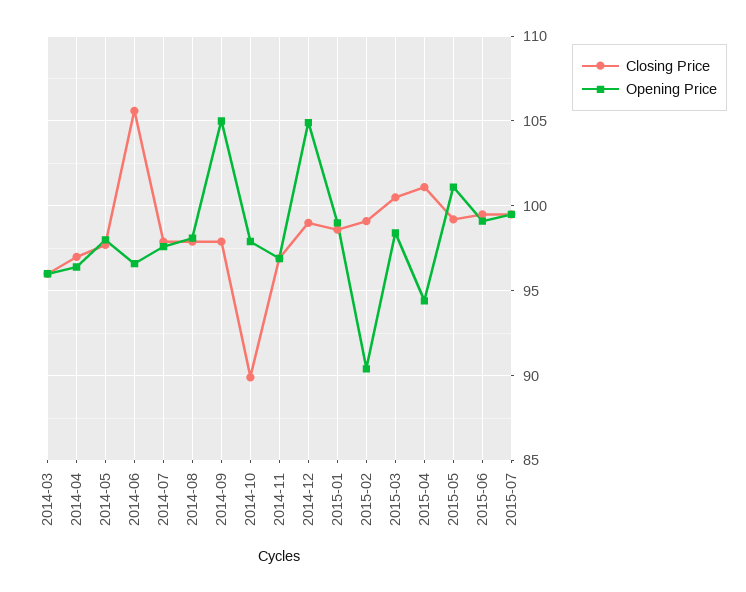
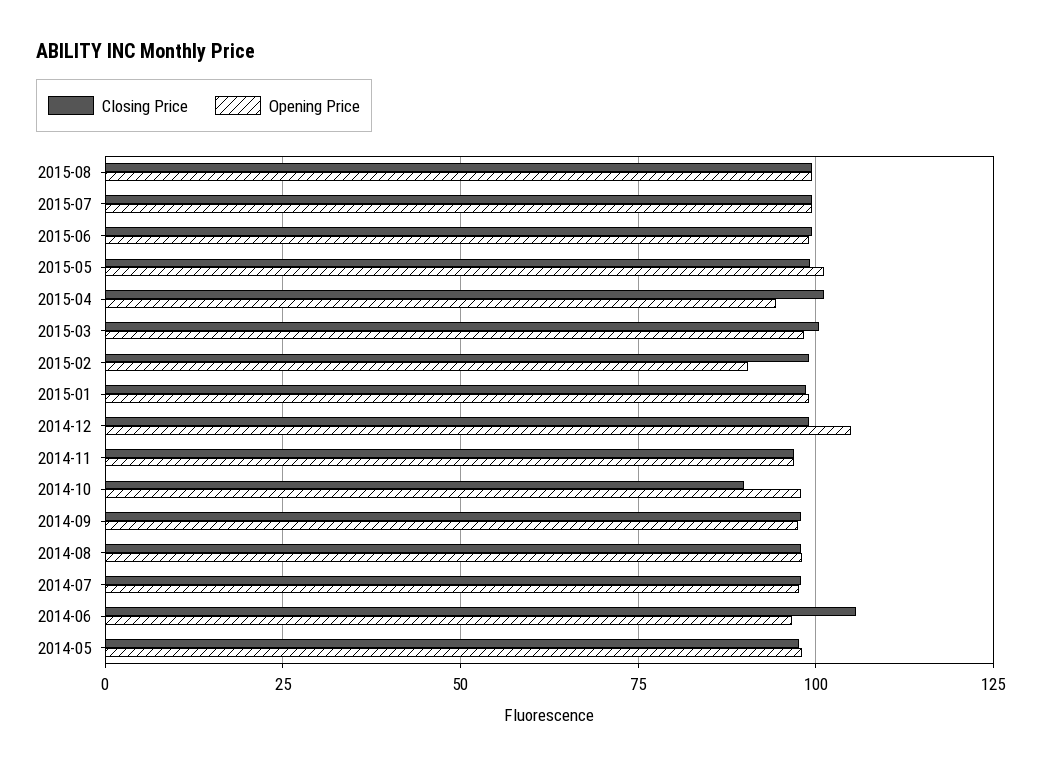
Closing Price, 2014-03: 96 -> none
Opening Price, 2014-03: 96 -> none
Closing Price, 2014-04: 97 -> none
Opening Price, 2014-04: 96.5 -> none
Opening Price, 2014-09: 105 -> 97.5
Closing Price, 2015-08: none -> 100
Opening Price, 2015-08: none -> 100

